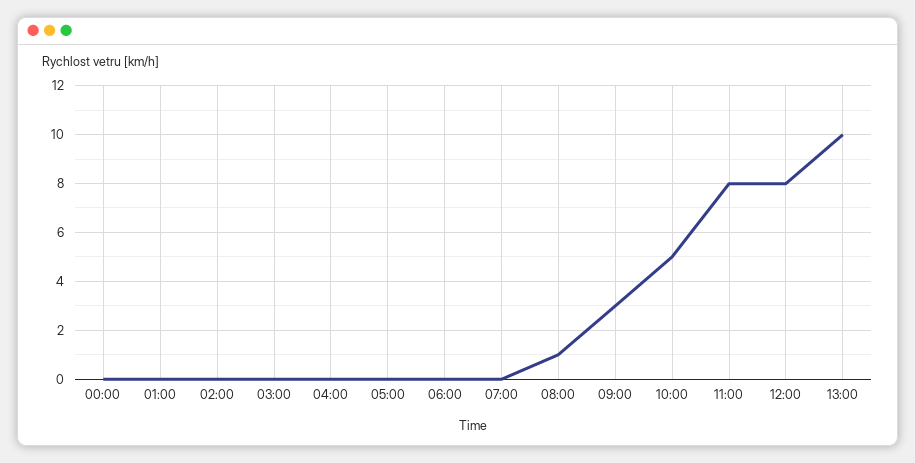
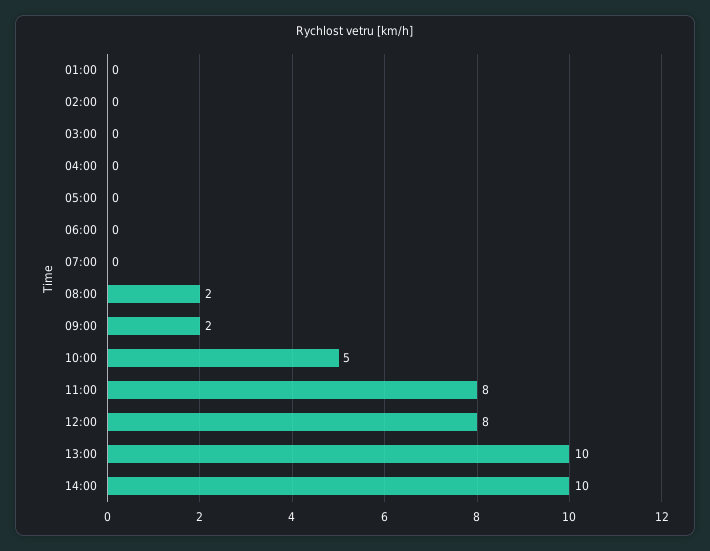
00:00: 0 -> none
08:00: 1 -> 2
09:00: 3 -> 2
14:00: none -> 10

